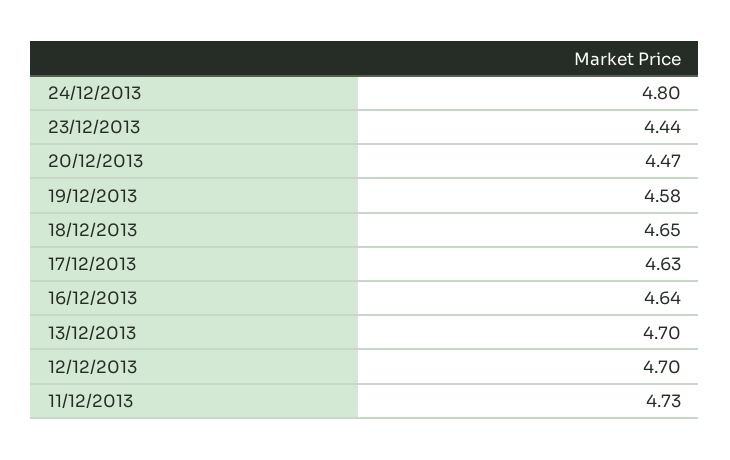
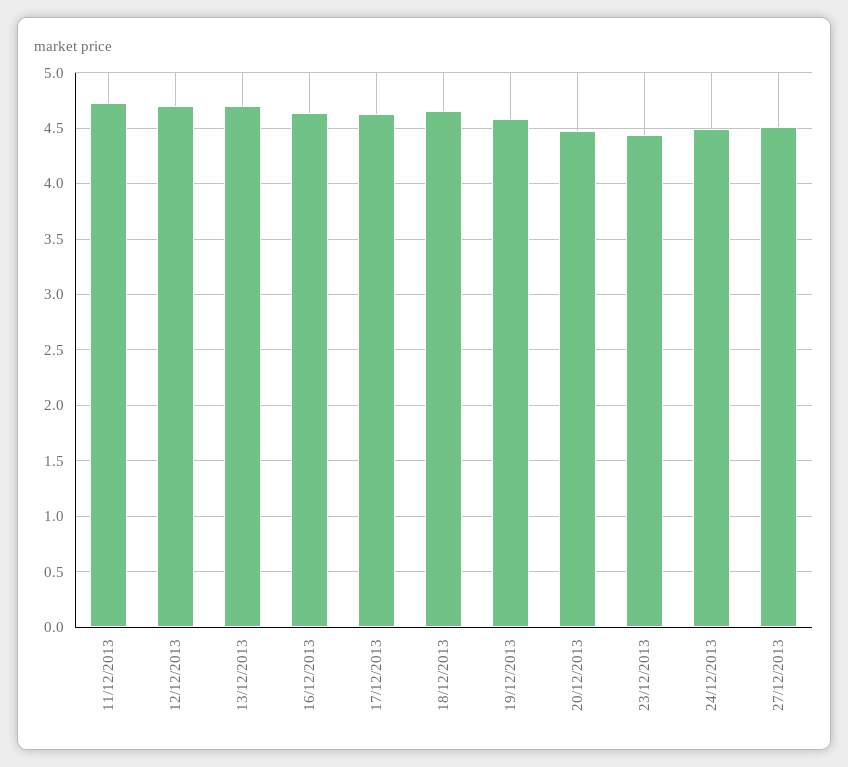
24/12/2013: 4.8 -> 4.5
27/12/2013: none -> 4.5

